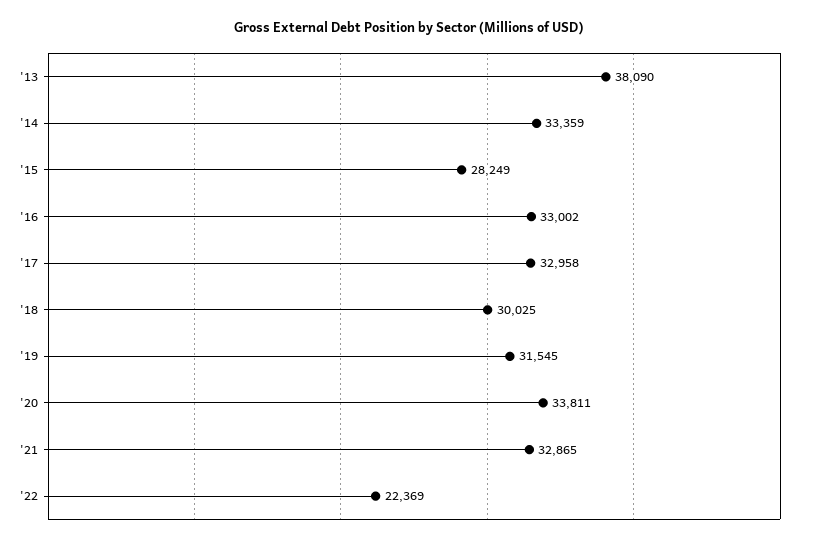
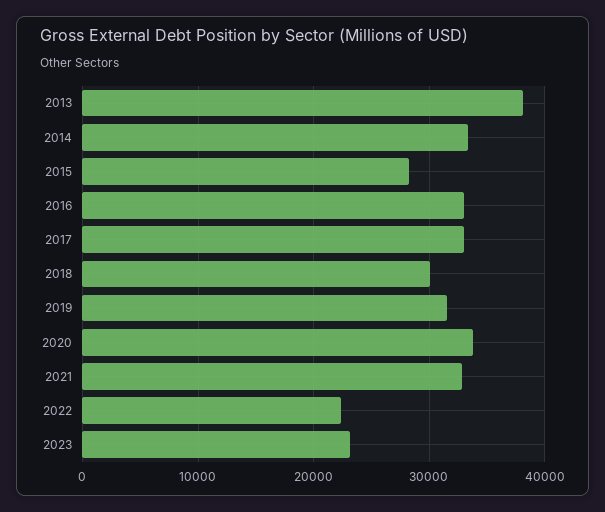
2023: none -> 23000

